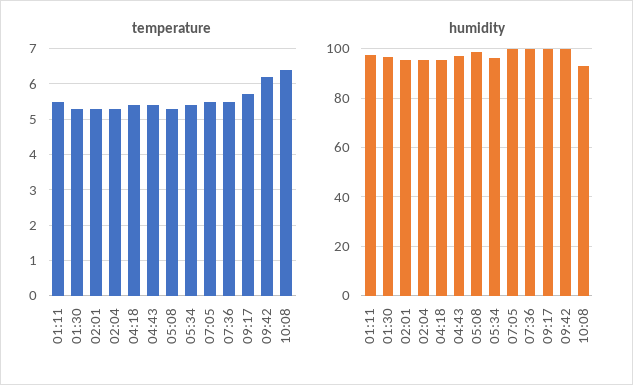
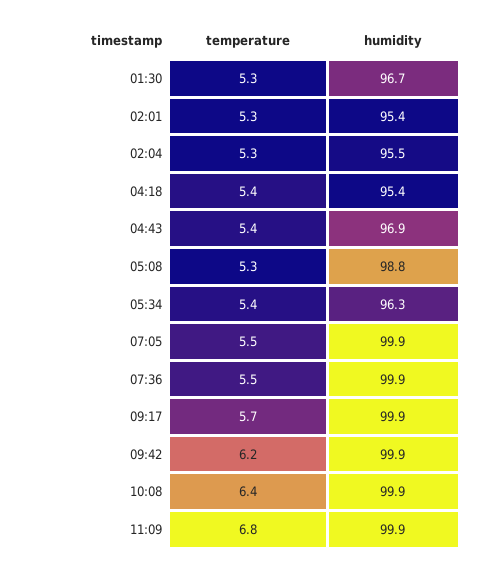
temperature, 01:11: 5.5 -> none
humidity, 01:11: 97.5 -> none
humidity, 10:08: 92.5 -> 99.9
temperature, 11:09: none -> 6.8
humidity, 11:09: none -> 99.9

